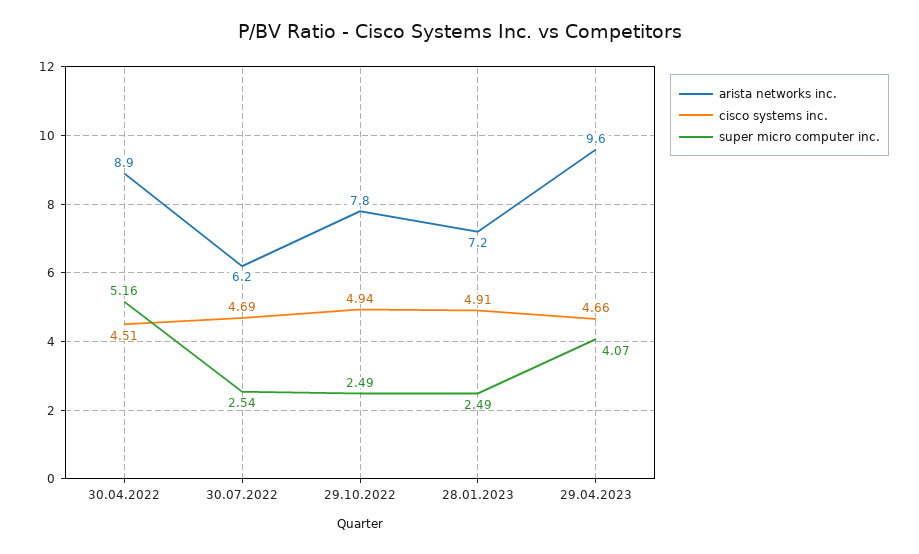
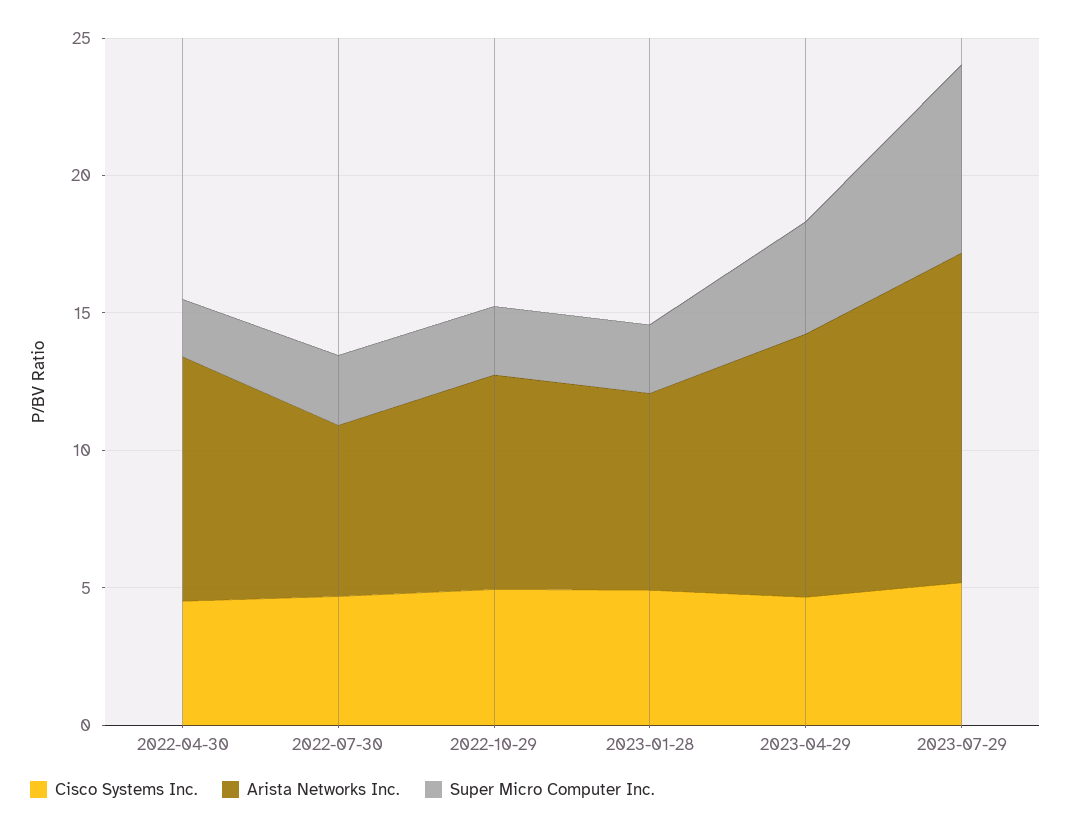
super micro computer inc., 30.04.2022: 5.16 -> 2
cisco systems inc., 2023-07-29: none -> 5
arista networks inc., 2023-07-29: none -> 12
super micro computer inc., 2023-07-29: none -> 7

